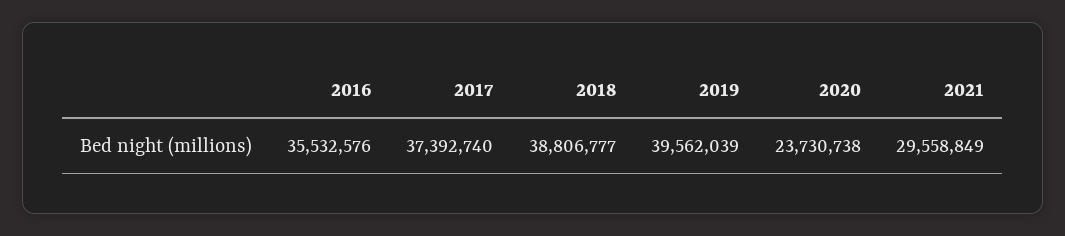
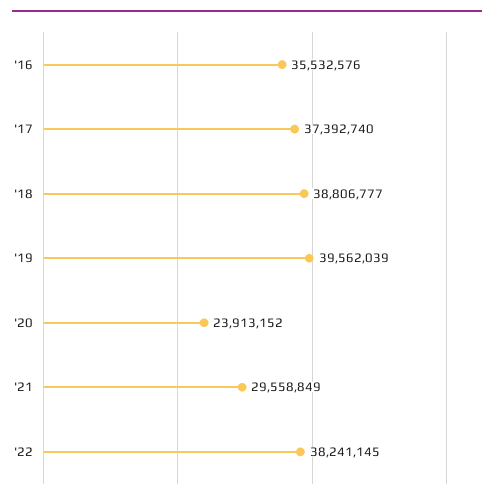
2020: 23730738 -> 23913152
'22: none -> 38241145

